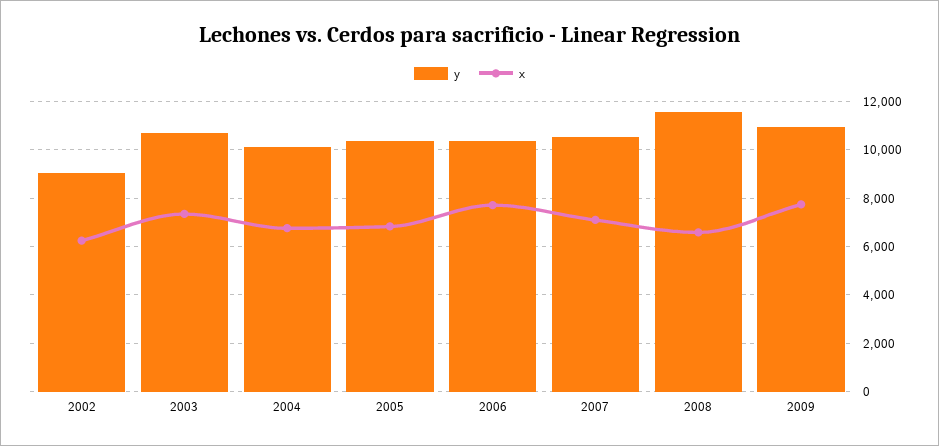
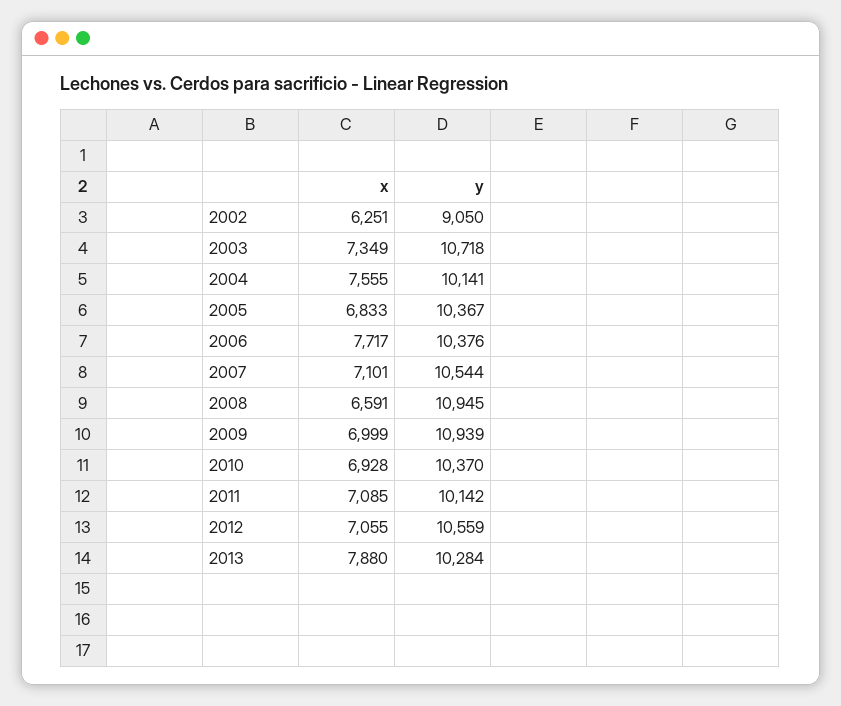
x, 2004: 6750 -> 7555
y, 2008: 11500 -> 10945
x, 2009: 7750 -> 6999
x, 2010: none -> 6928
y, 2010: none -> 10370
x, 2011: none -> 7085
y, 2011: none -> 10142
x, 2012: none -> 7055
y, 2012: none -> 10559
x, 2013: none -> 7880
y, 2013: none -> 10284

